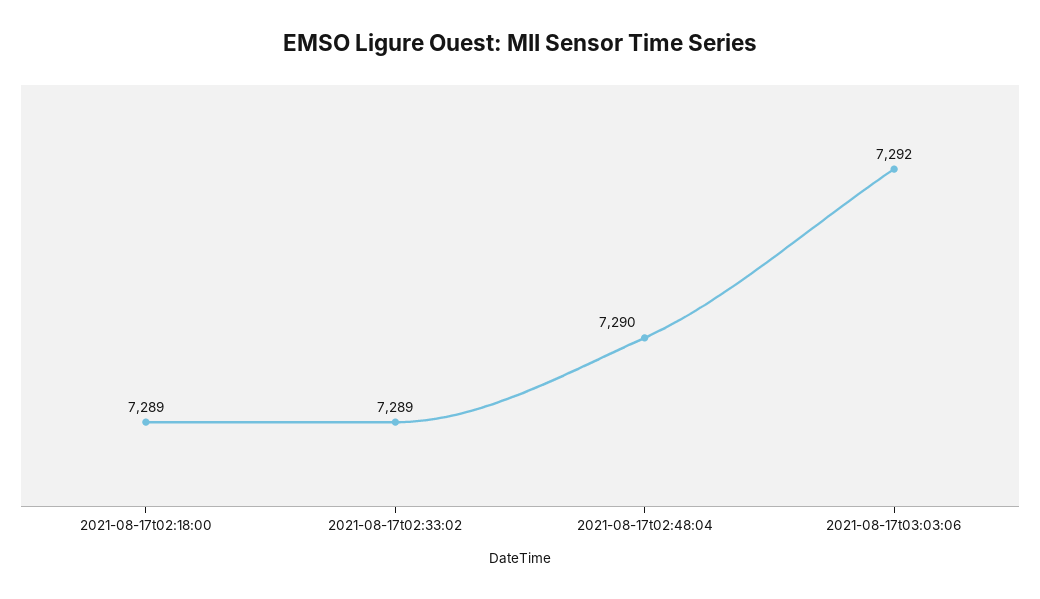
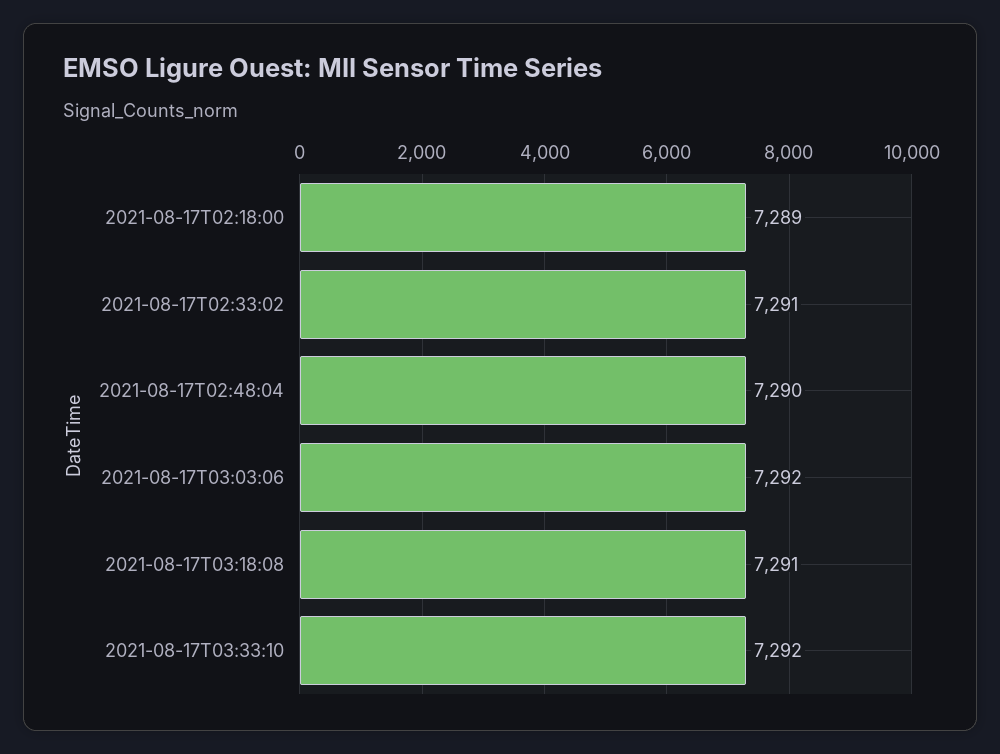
2021-08-17t02:33:02: 7289 -> 7291
2021-08-17T03:18:08: none -> 7291
2021-08-17T03:33:10: none -> 7292

